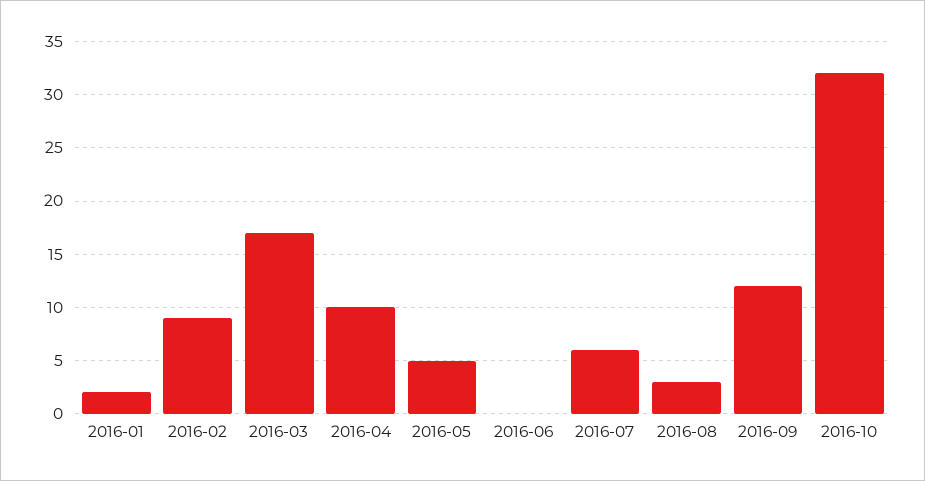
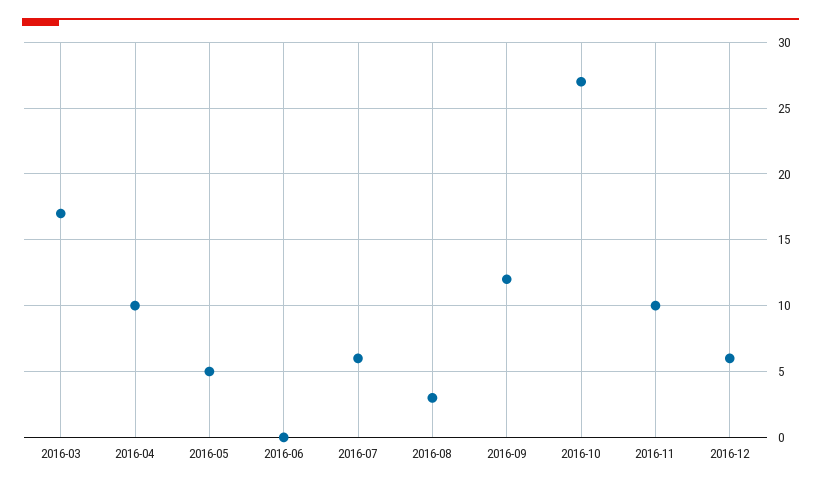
2016-01: 2 -> none
2016-02: 9 -> none
2016-10: 32 -> 27
2016-11: none -> 10
2016-12: none -> 6

